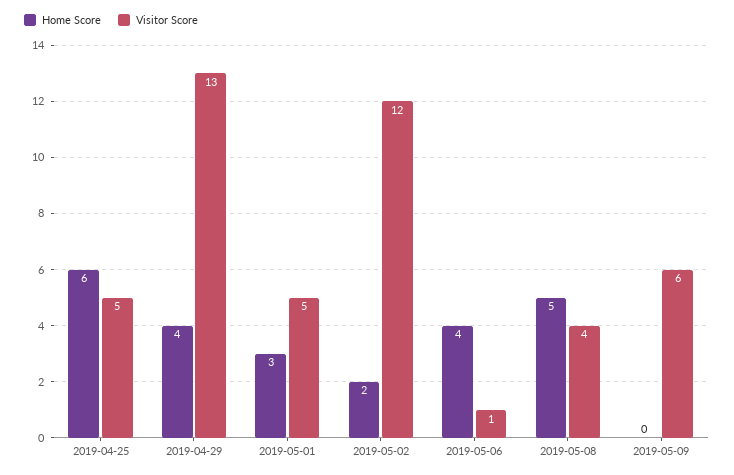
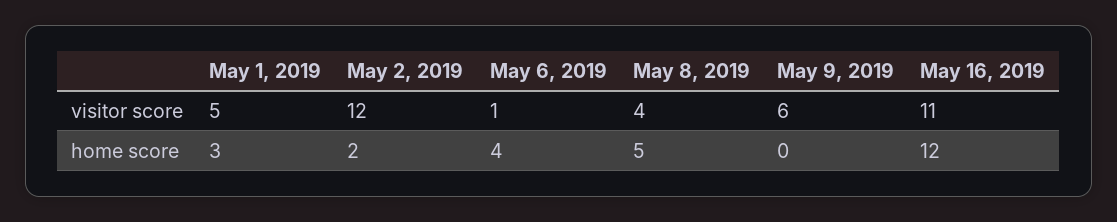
Home Score, 2019-04-25: 6 -> none
Visitor Score, 2019-04-25: 5 -> none
Home Score, 2019-04-29: 4 -> none
Visitor Score, 2019-04-29: 13 -> none
Visitor Score, May 16, 2019: none -> 11
Home Score, May 16, 2019: none -> 12

